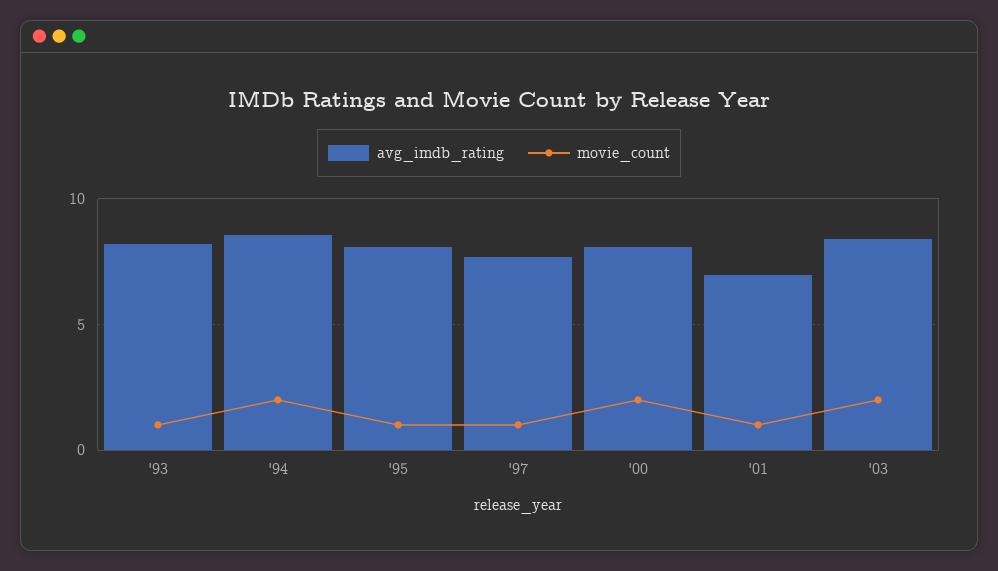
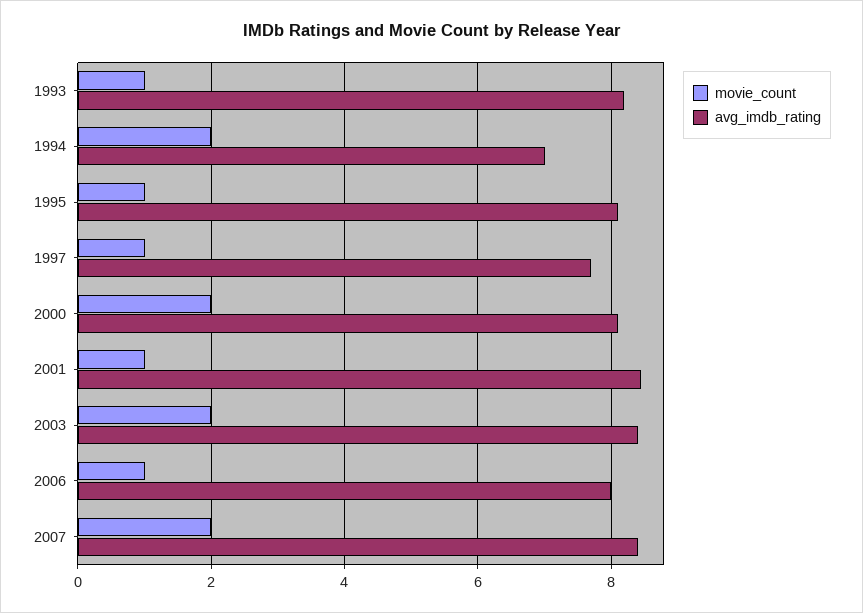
avg_imdb_rating, '94: 8.5 -> 7
avg_imdb_rating, '01: 7 -> 8.4
movie_count, 2006: none -> 1
avg_imdb_rating, 2006: none -> 8
movie_count, 2007: none -> 2
avg_imdb_rating, 2007: none -> 8.4

